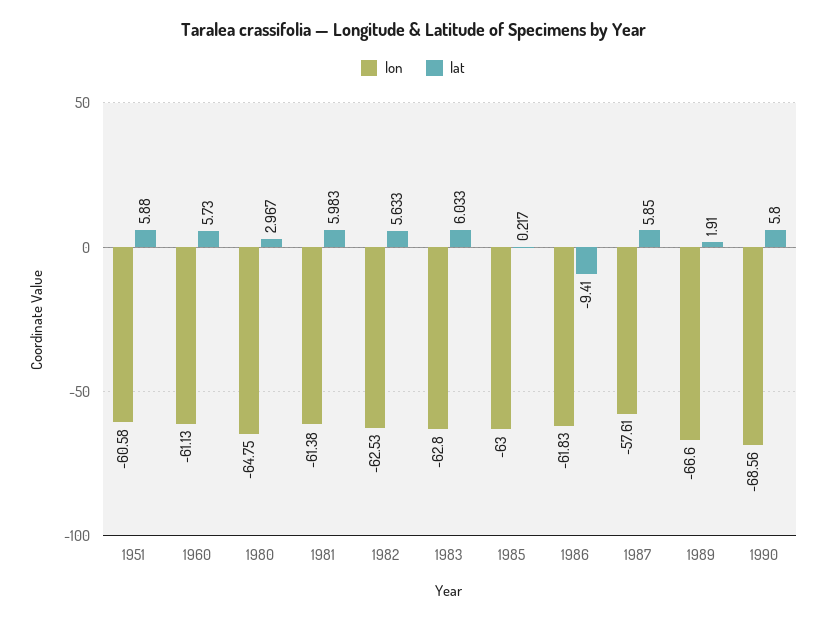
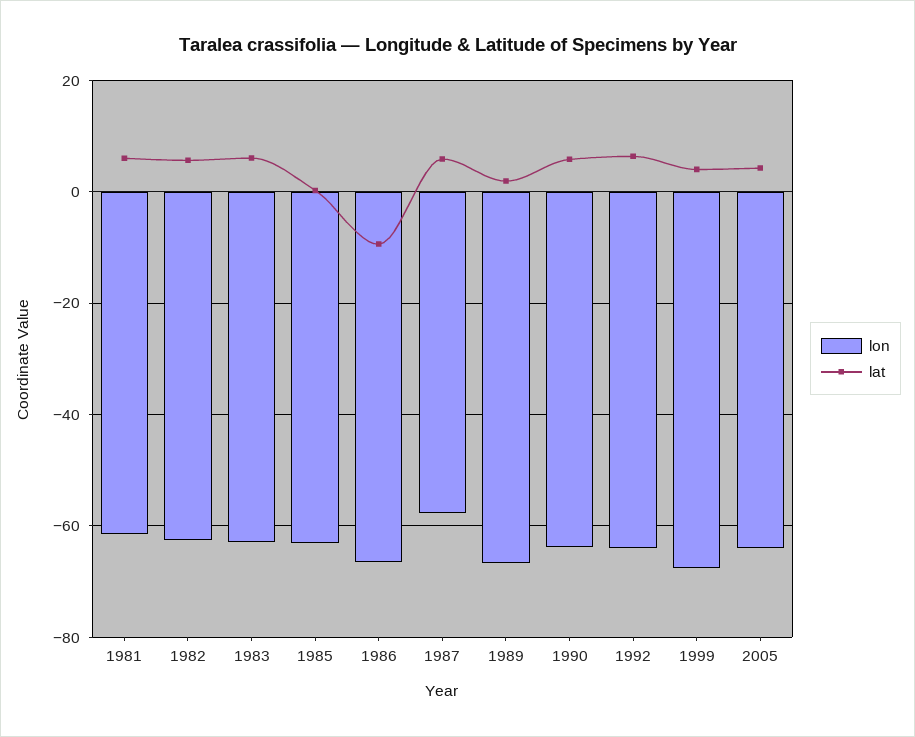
lon, 1951: -60.58 -> none
lat, 1951: 5.88 -> none
lon, 1960: -61.13 -> none
lat, 1960: 5.73 -> none
lon, 1980: -64.75 -> none
lat, 1980: 2.967 -> none
lon, 1986: -61.83 -> -66
lon, 1990: -68.56 -> -64
lon, 1992: none -> -64
lat, 1992: none -> 6
lon, 1999: none -> -68
lat, 1999: none -> 4
lon, 2005: none -> -64
lat, 2005: none -> 4

